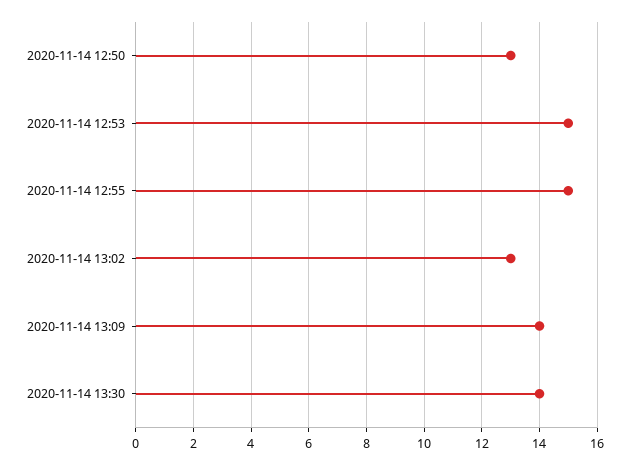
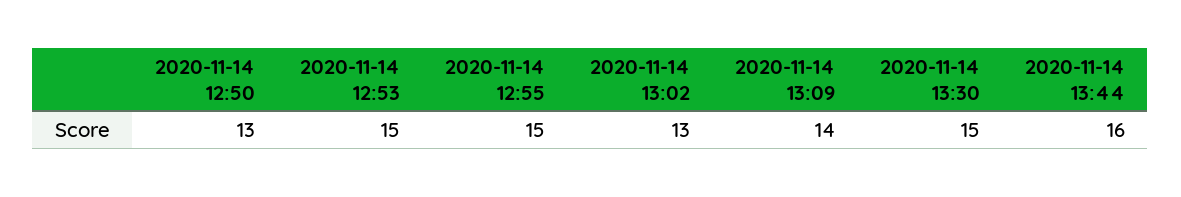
2020-11-14 13:30: 14 -> 15
2020-11-14 13:44: none -> 16

